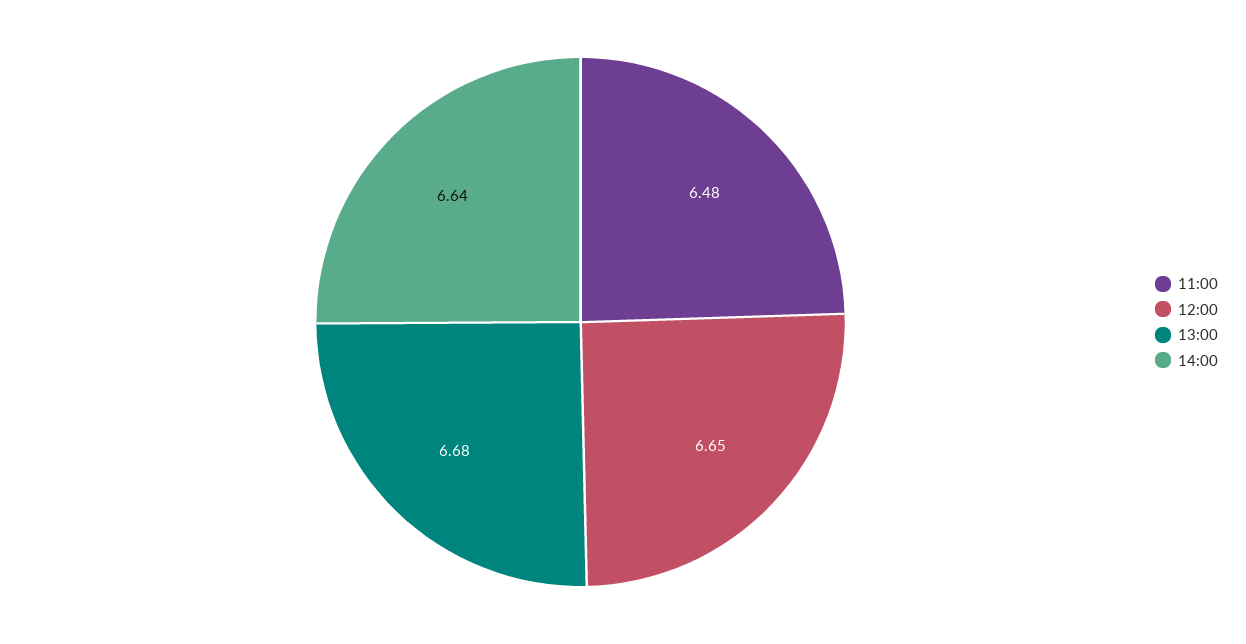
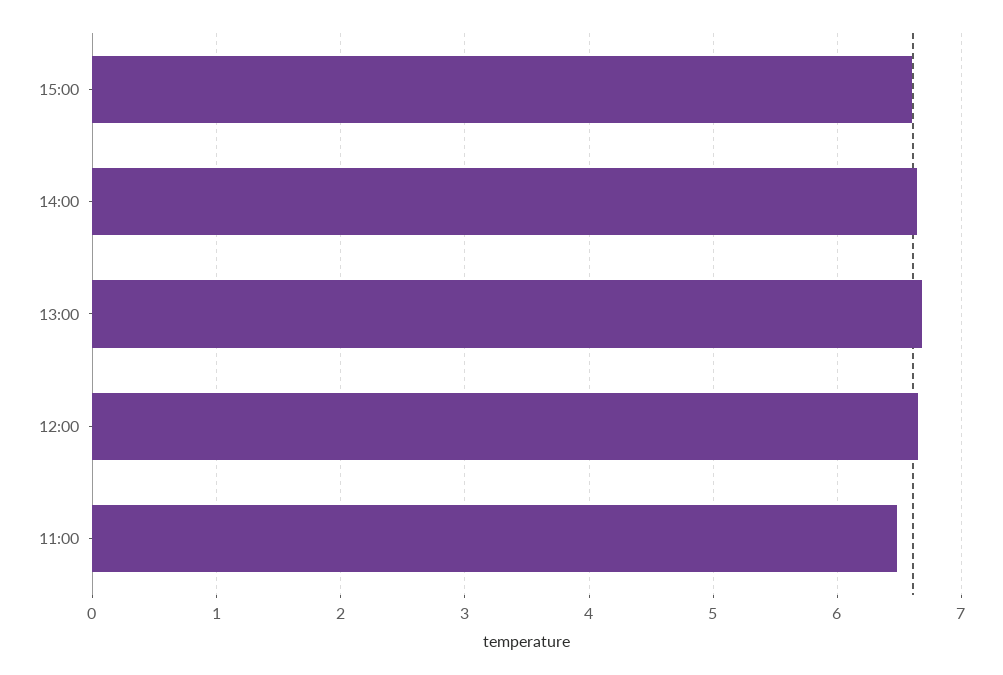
15:00: none -> 6.6

